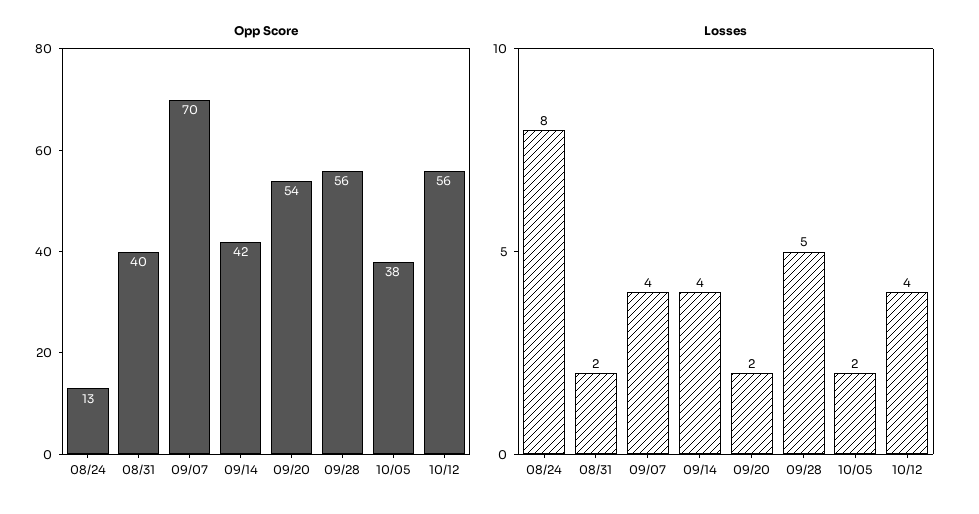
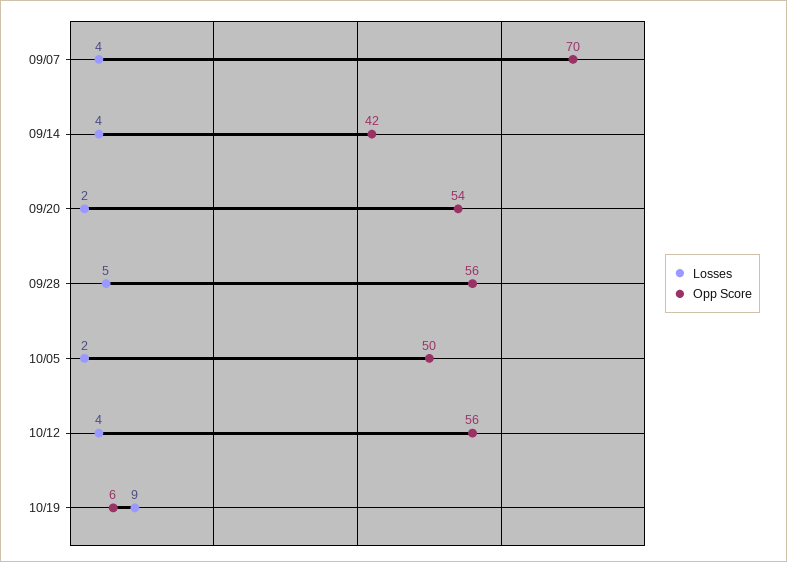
Opp Score, 08/24: 13 -> none
Opp Score, 08/31: 40 -> none
Opp Score, 10/05: 38 -> 50
Losses, 08/24: 8 -> none
Losses, 08/31: 2 -> none
Losses, 10/19: none -> 9
Opp Score, 10/19: none -> 6

